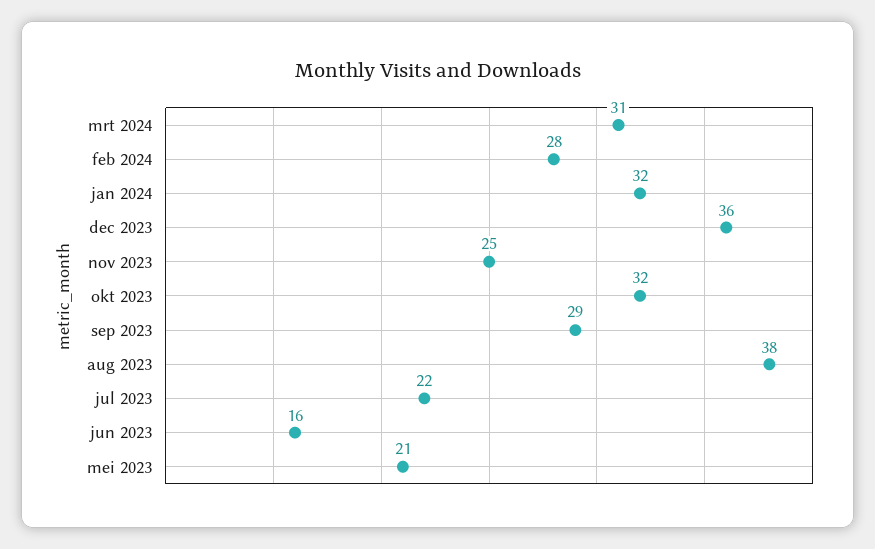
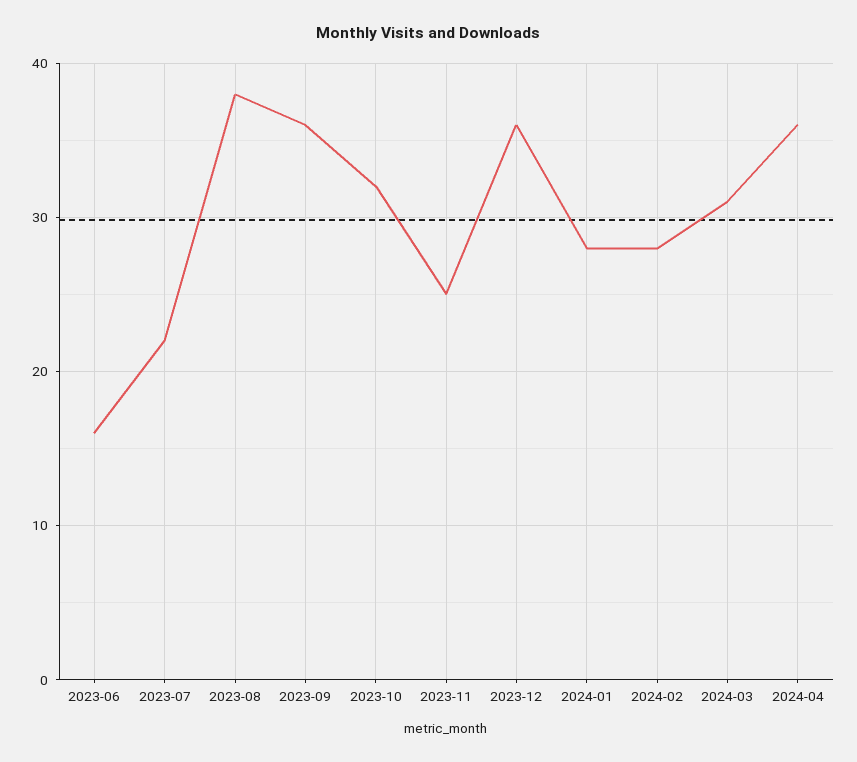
jan 2024: 32 -> 28
sep 2023: 29 -> 36
mei 2023: 21 -> none
2024-04: none -> 36

